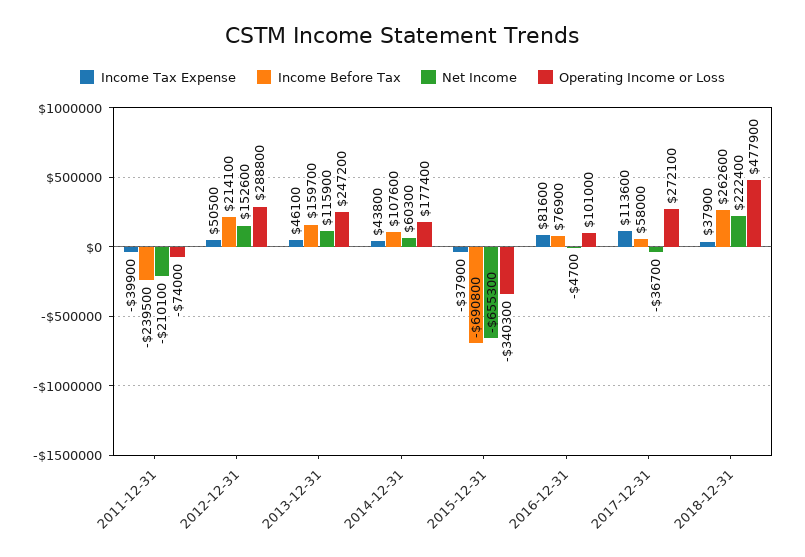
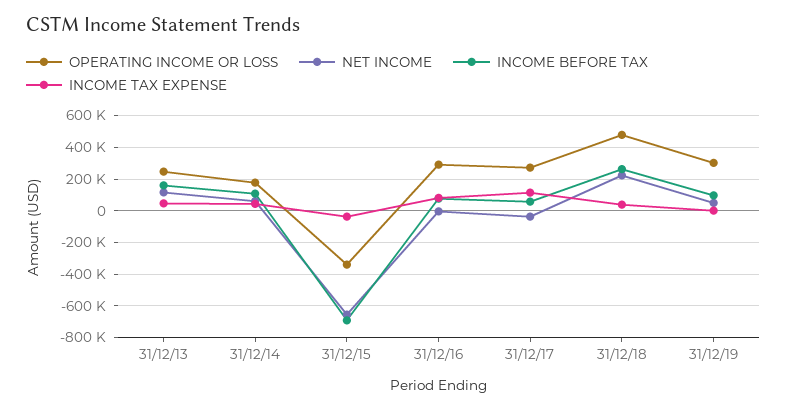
Income Tax Expense, 2011-12-31: -39900 -> none
Income Before Tax, 2011-12-31: -239500 -> none
Net Income, 2011-12-31: -210100 -> none
Operating Income or Loss, 2011-12-31: -74000 -> none
Income Tax Expense, 2012-12-31: 50500 -> none
Income Before Tax, 2012-12-31: 214100 -> none
Net Income, 2012-12-31: 152600 -> none
Operating Income or Loss, 2012-12-31: 288800 -> none
Operating Income or Loss, 2016-12-31: 101000 -> 300000
Operating Income or Loss, 31/12/19: none -> 300000
Net Income, 31/12/19: none -> 50000
Income Before Tax, 31/12/19: none -> 100000
Income Tax Expense, 31/12/19: none -> 0

